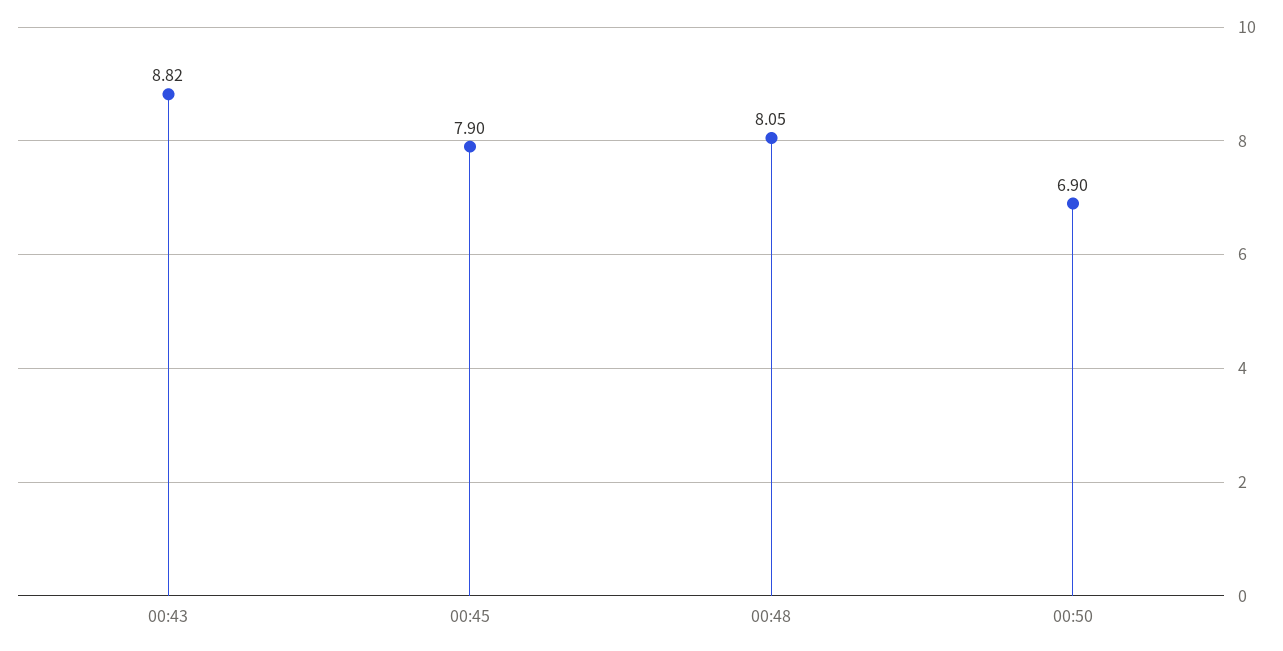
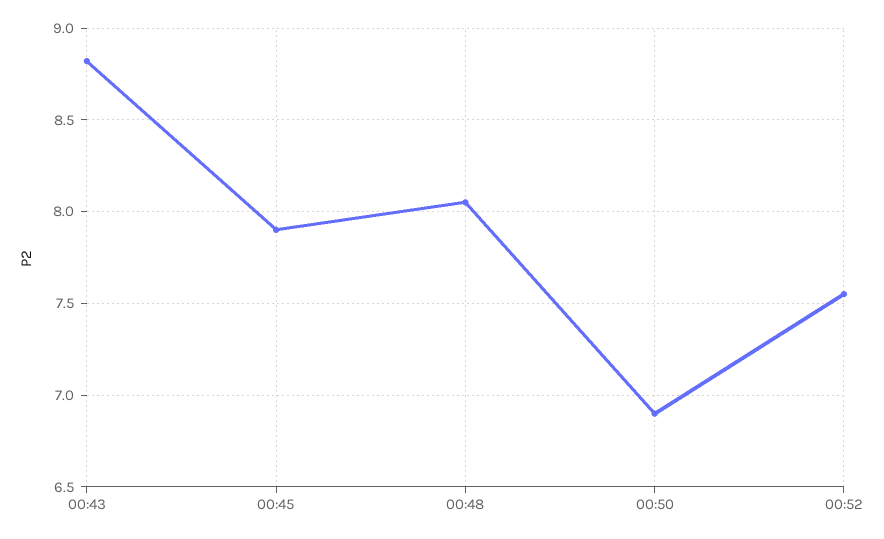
00:52: none -> 7.55

